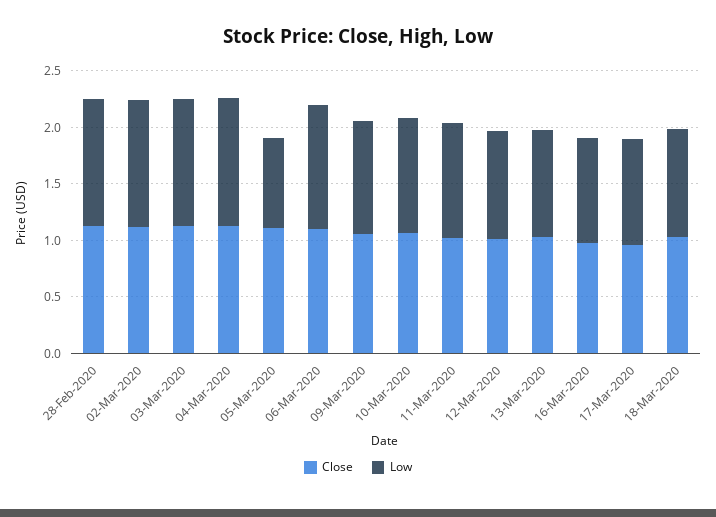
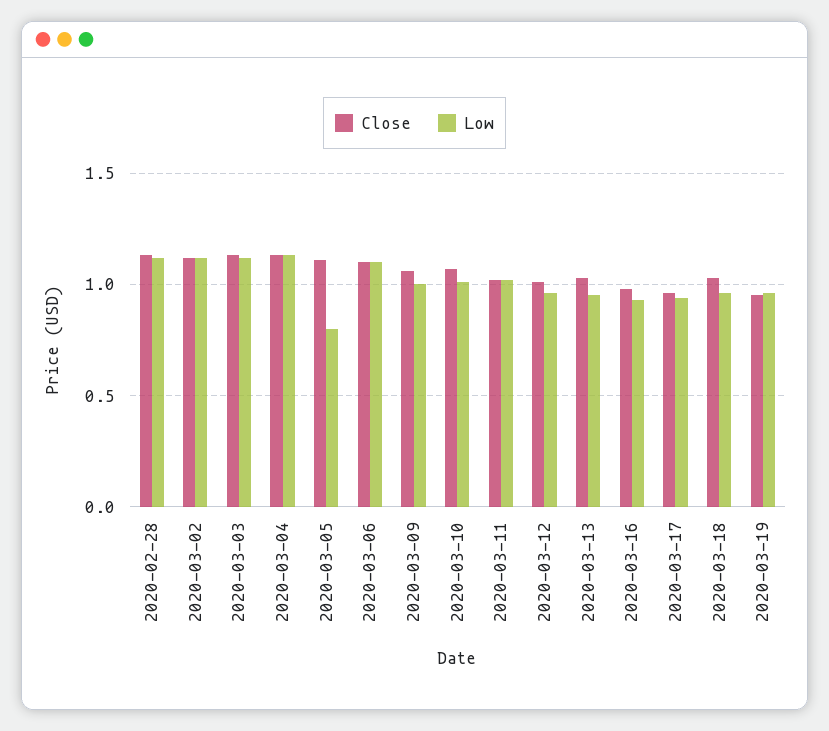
Close, 2020-03-19: none -> 0.95
Low, 2020-03-19: none -> 0.95

